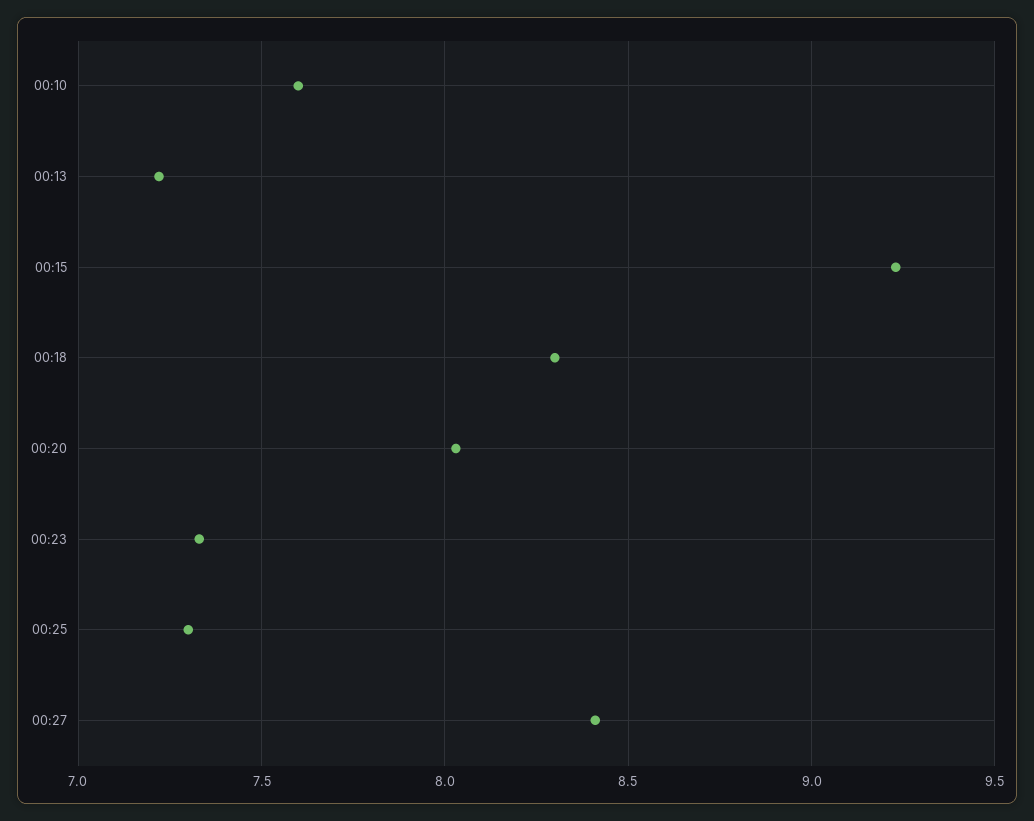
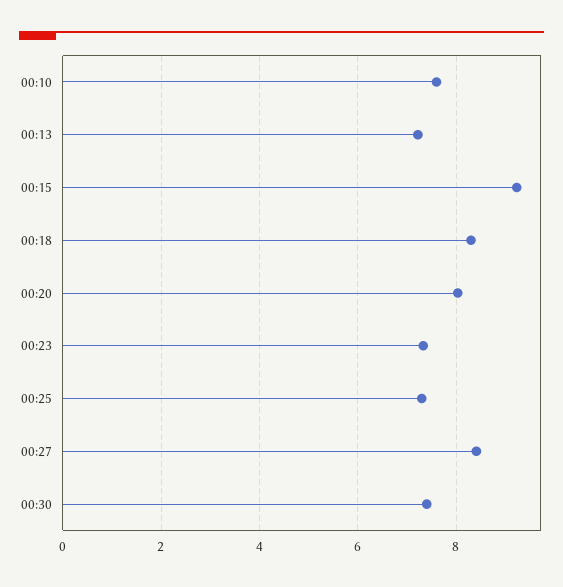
00:30: none -> 7.4

